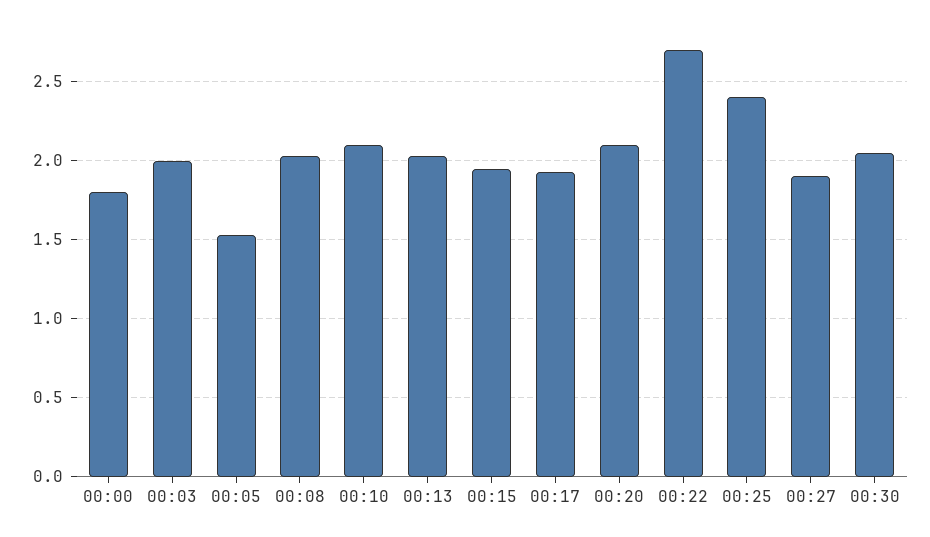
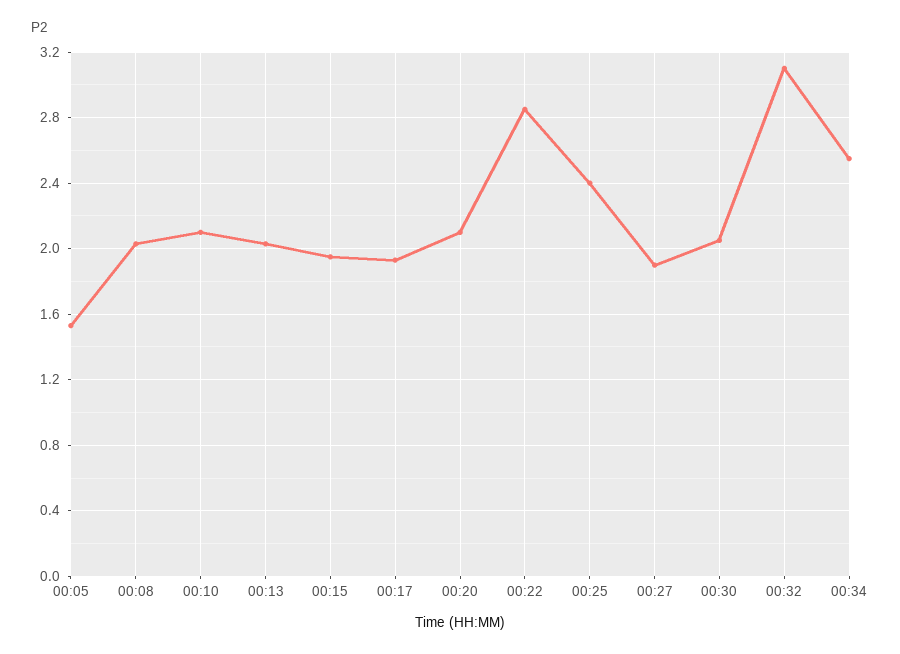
00:00: 1.8 -> none
00:03: 2 -> none
00:22: 2.7 -> 2.85
00:32: none -> 3.1
00:34: none -> 2.55

